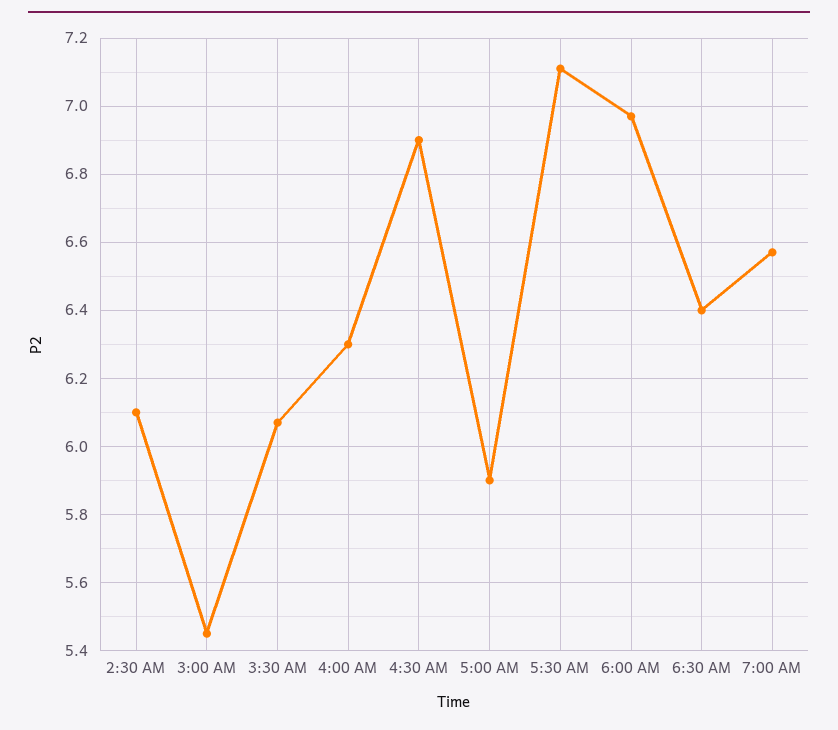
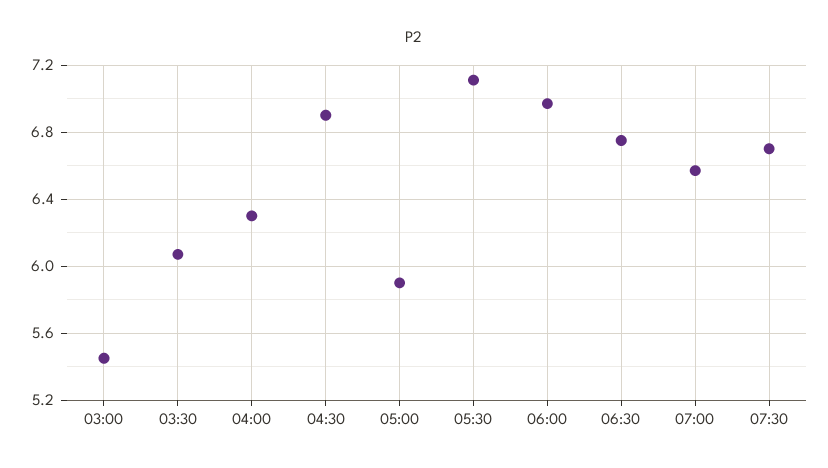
2:30 AM: 6.1 -> none
6:30 AM: 6.4 -> 6.75
07:30: none -> 6.7

